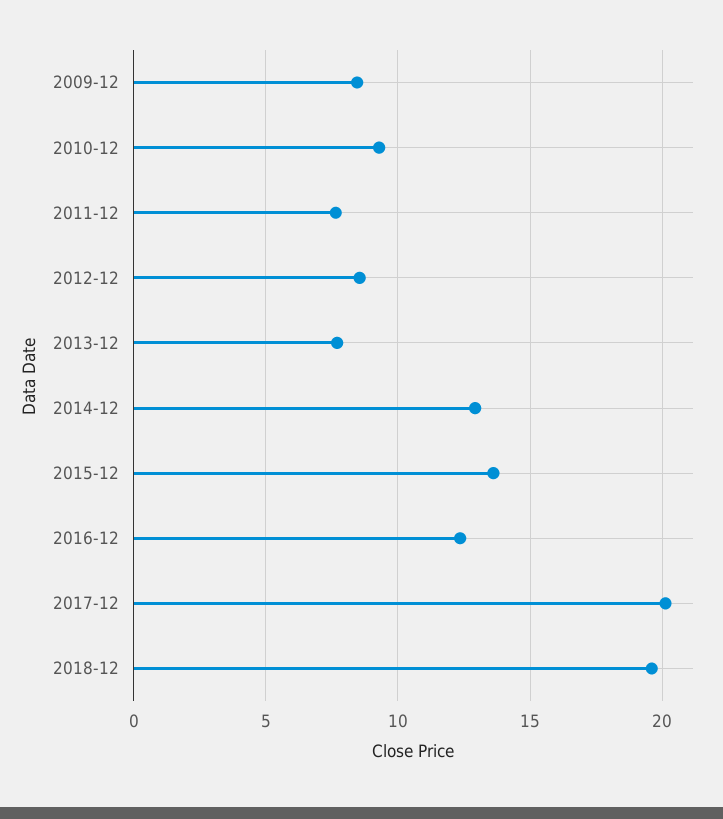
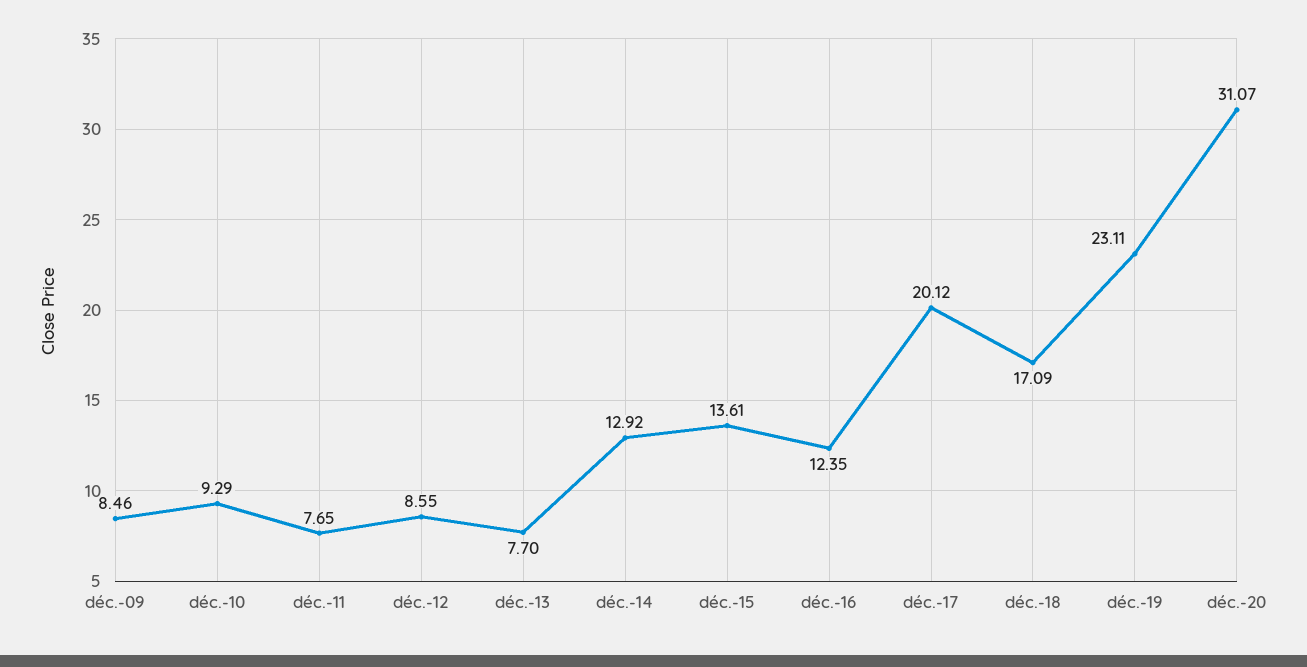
2018-12: 19.5 -> 17.09
déc.-19: none -> 23.11
déc.-20: none -> 31.07

